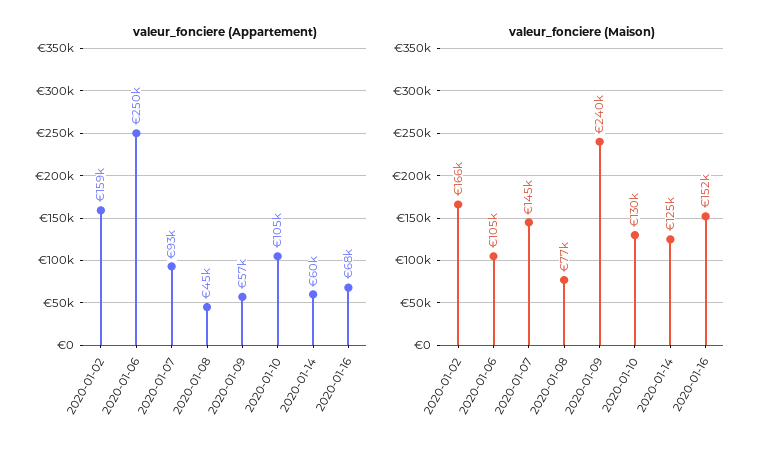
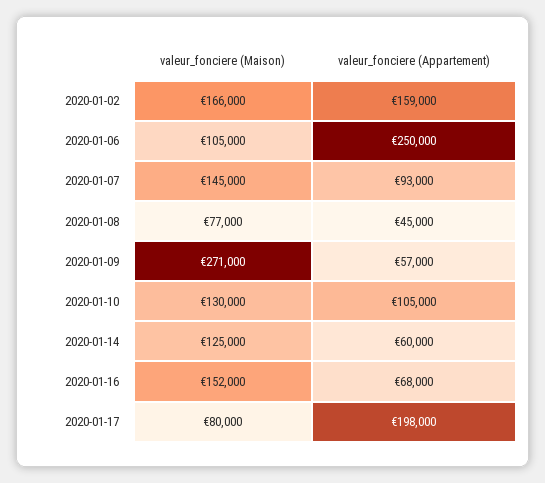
valeur_fonciere (Maison), 2020-01-09: 240000 -> 271000
valeur_fonciere (Maison), 2020-01-17: none -> 80000
valeur_fonciere (Appartement), 2020-01-17: none -> 198000

